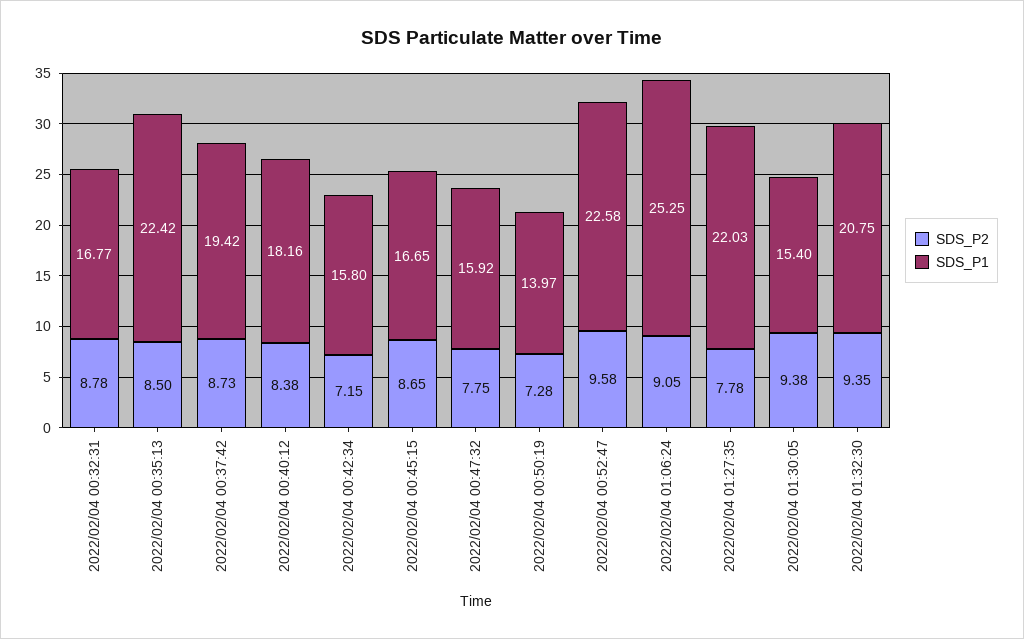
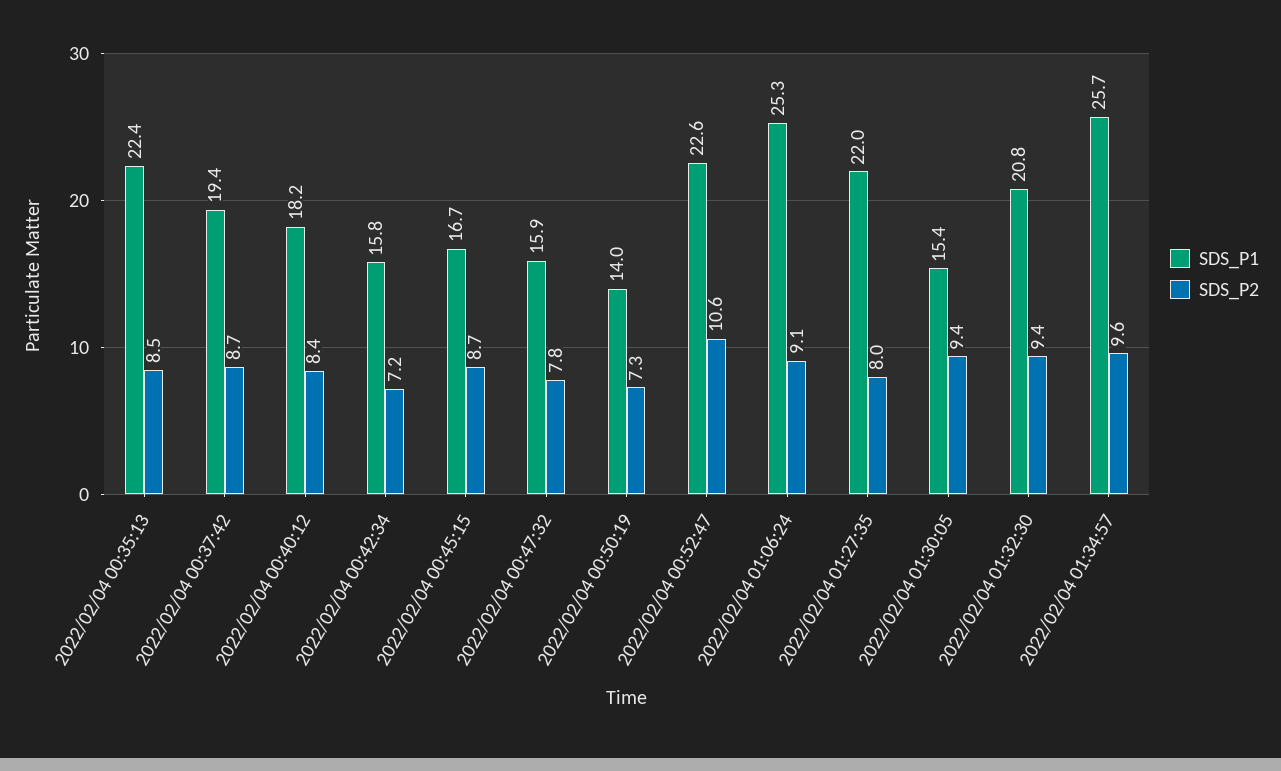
SDS_P2, 2022/02/04 00:32:31: 8.78 -> none
SDS_P1, 2022/02/04 00:32:31: 16.77 -> none
SDS_P2, 2022/02/04 00:52:47: 9.58 -> 10.6
SDS_P2, 2022/02/04 01:27:35: 7.78 -> 8
SDS_P1, 2022/02/04 01:34:57: none -> 25.7
SDS_P2, 2022/02/04 01:34:57: none -> 9.6

